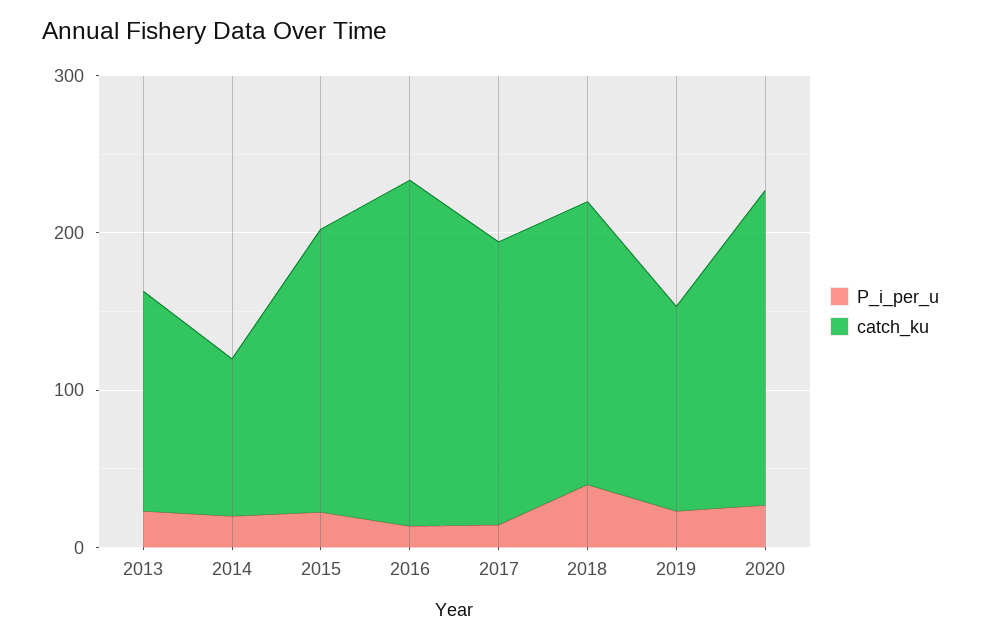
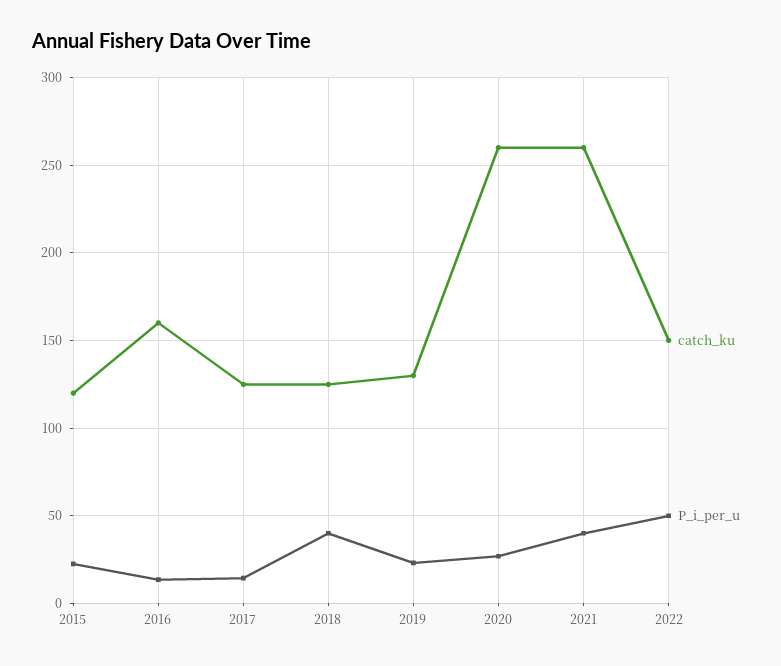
P_i_per_u, 2013: 20 -> none
catch_ku, 2013: 140 -> none
P_i_per_u, 2014: 20 -> none
catch_ku, 2014: 100 -> none
catch_ku, 2015: 180 -> 120
catch_ku, 2016: 220 -> 160
catch_ku, 2017: 180 -> 125
catch_ku, 2018: 180 -> 125
catch_ku, 2020: 200 -> 260
catch_ku, 2021: none -> 260
P_i_per_u, 2021: none -> 40
catch_ku, 2022: none -> 150
P_i_per_u, 2022: none -> 50

